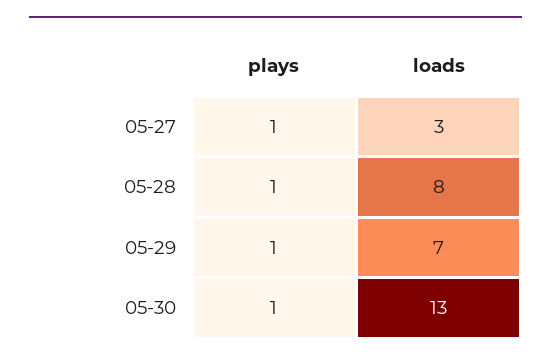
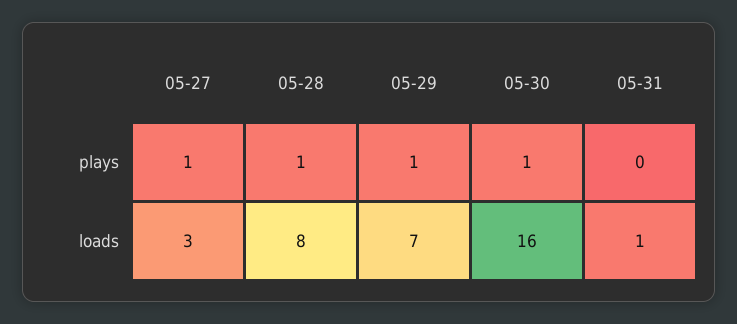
loads, 05-30: 13 -> 16
plays, 05-31: none -> 0
loads, 05-31: none -> 1

